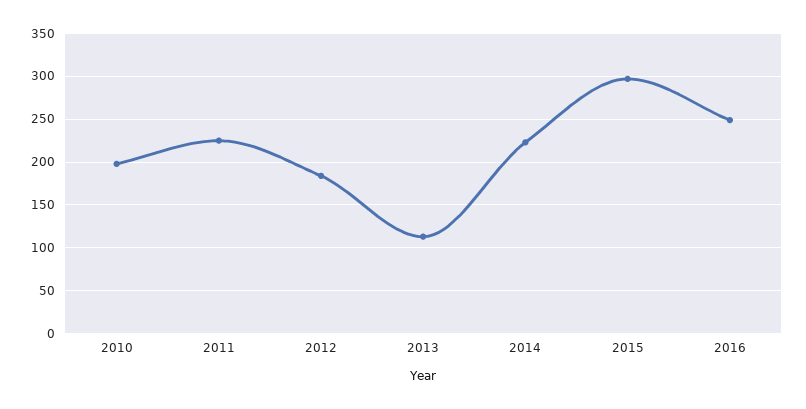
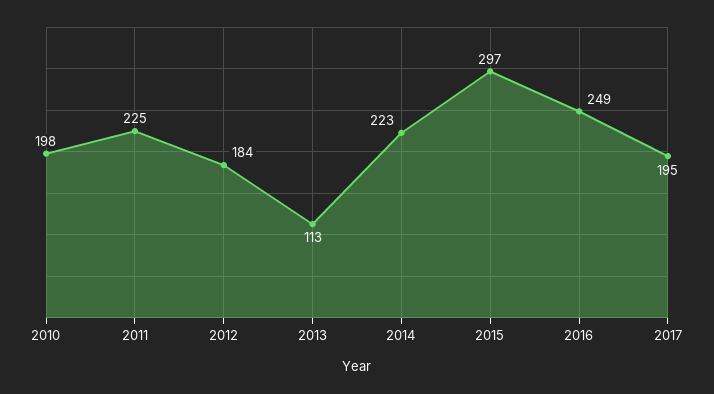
2017: none -> 195

